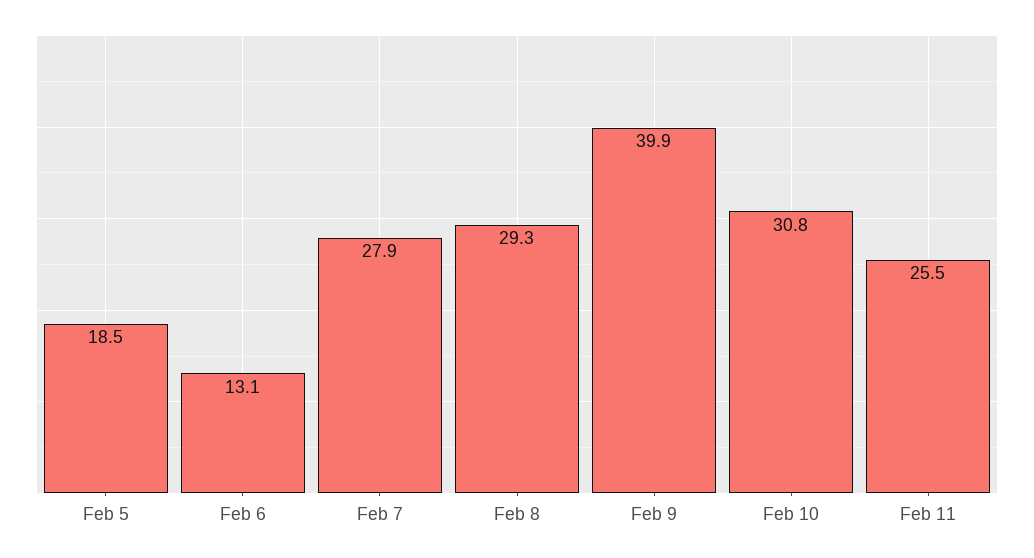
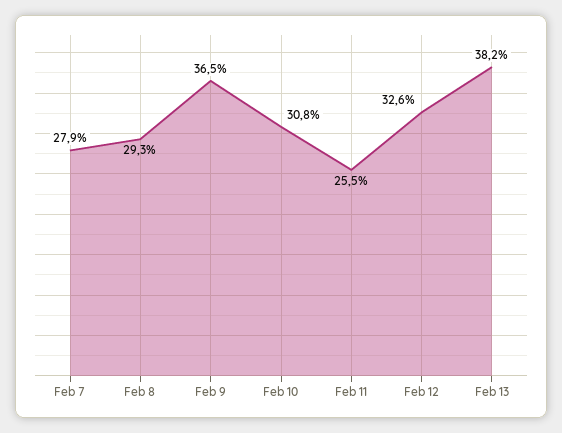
Feb 5: 18.5 -> none
Feb 6: 13.1 -> none
Feb 9: 39.9 -> 36.5
Feb 12: none -> 32.6
Feb 13: none -> 38.2

